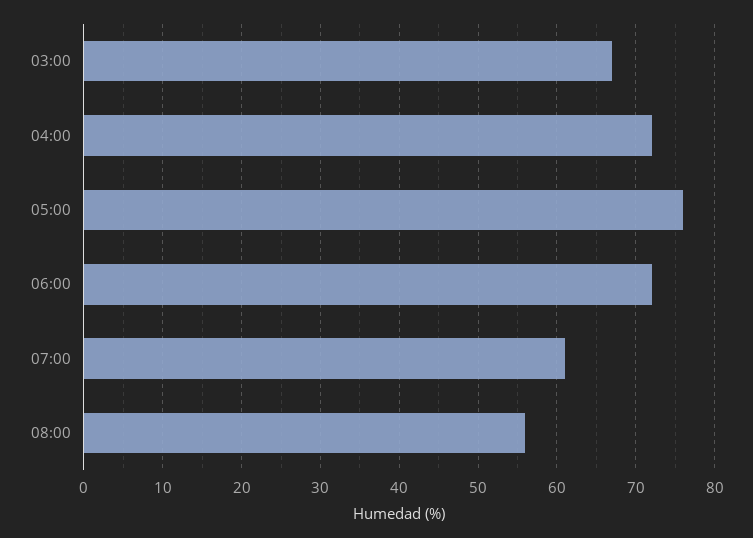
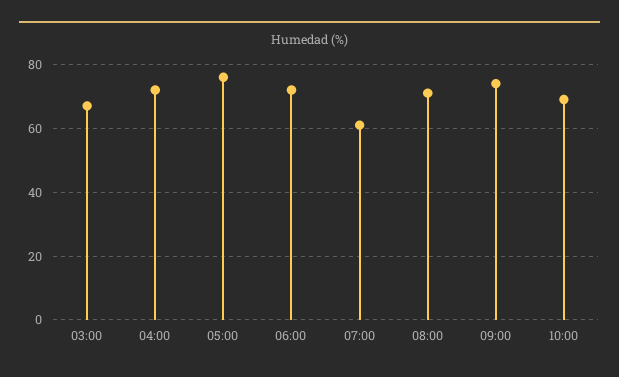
08:00: 56 -> 70
09:00: none -> 75
10:00: none -> 70

